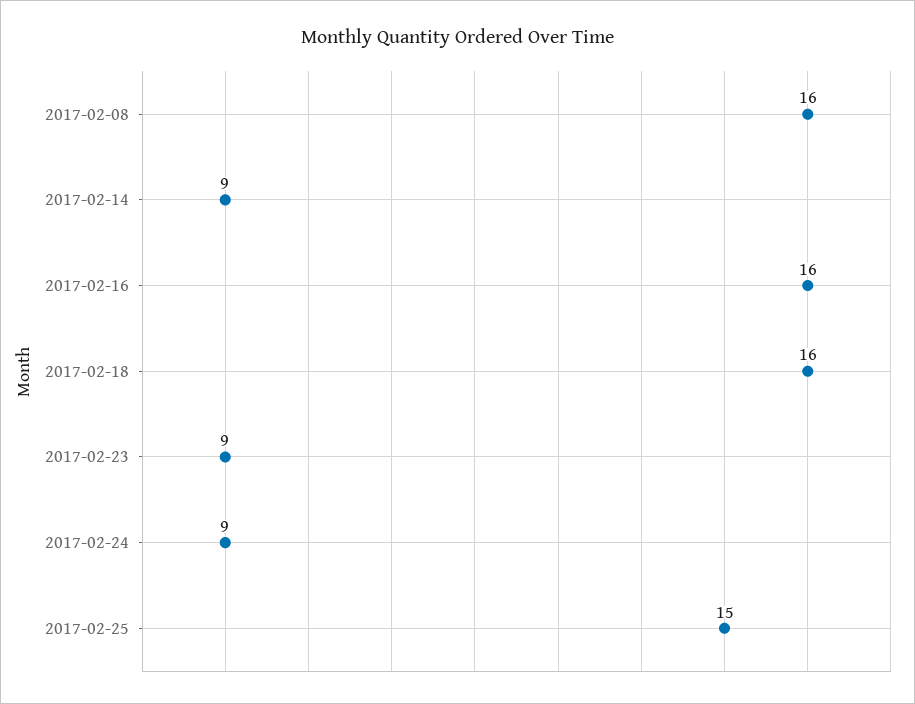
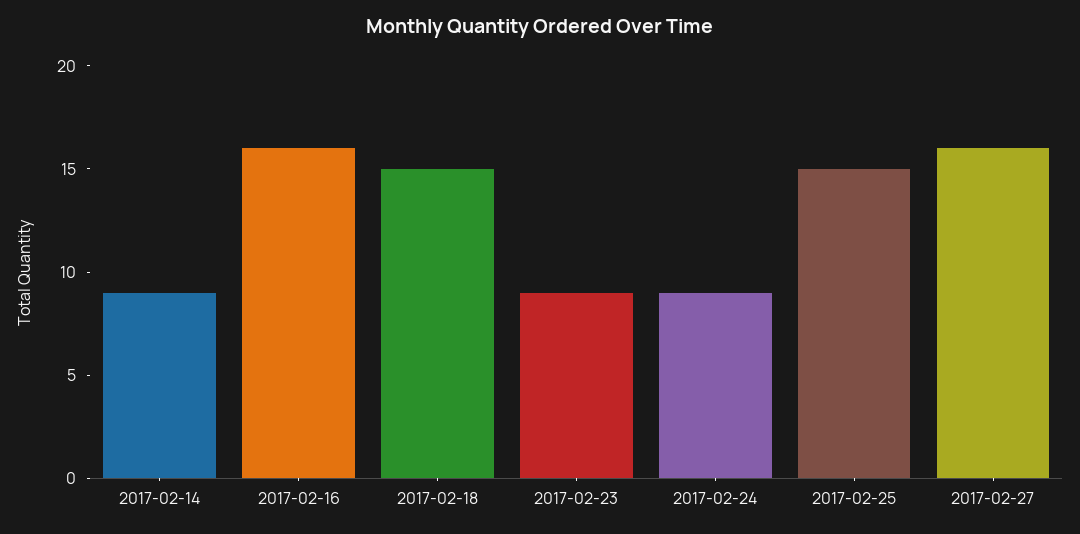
2017-02-08: 16 -> none
2017-02-18: 16 -> 15
2017-02-27: none -> 16

